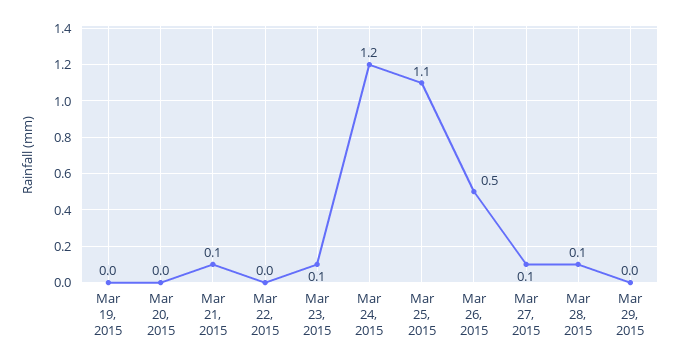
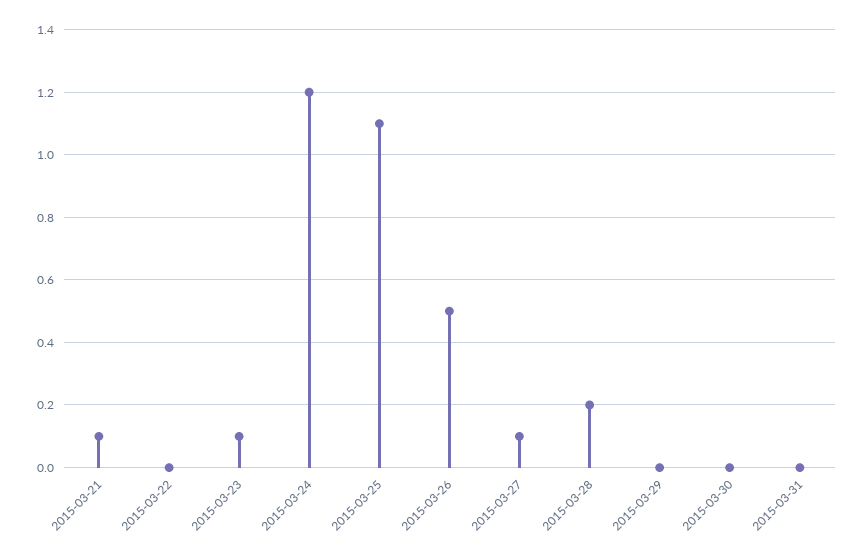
Mar 19, 2015: 0 -> none
Mar 20, 2015: 0 -> none
Mar 28, 2015: 0.1 -> 0.2
2015-03-30: none -> 0
2015-03-31: none -> 0

